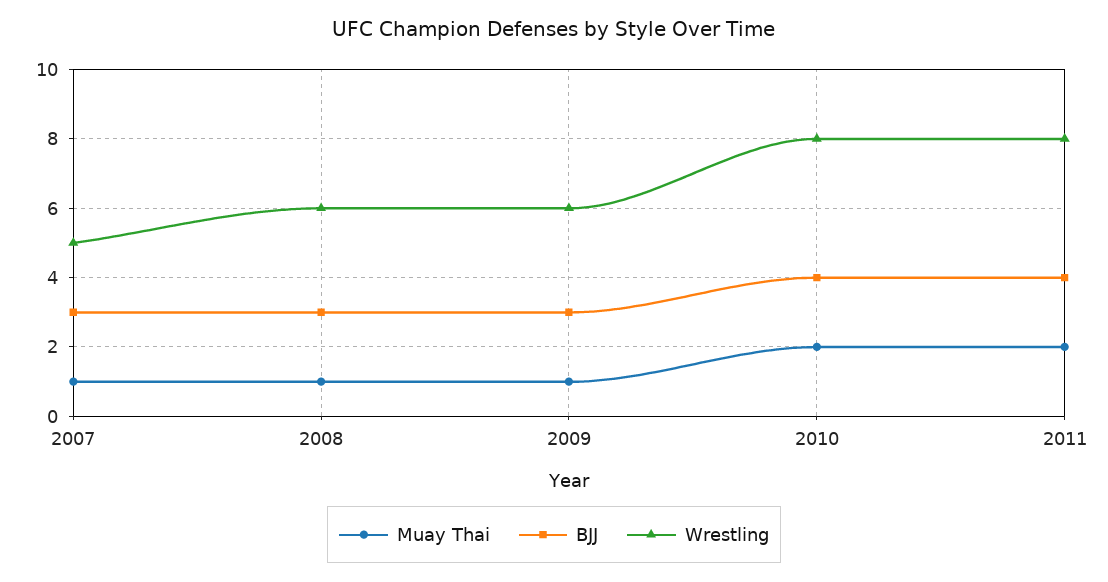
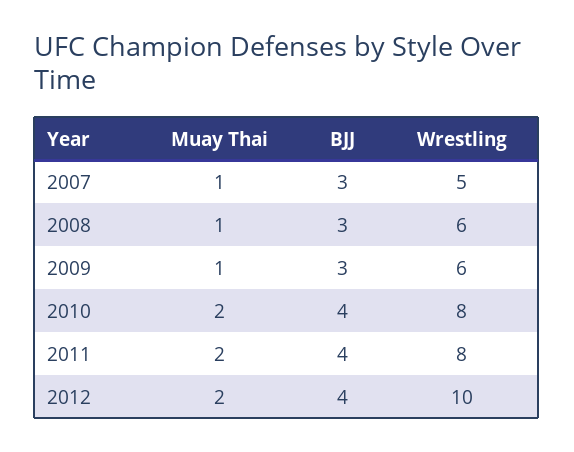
Muay Thai, 2012: none -> 2
BJJ, 2012: none -> 4
Wrestling, 2012: none -> 10

